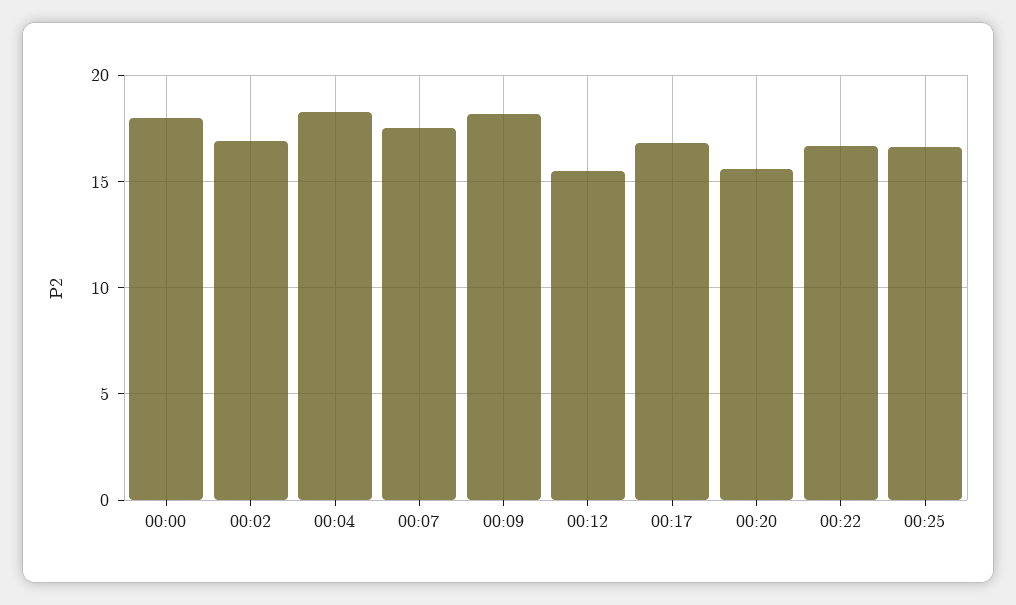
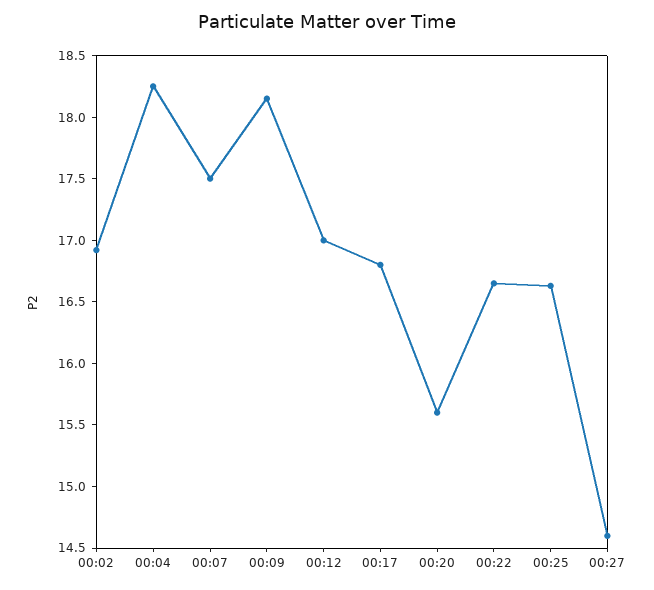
00:00: 18 -> none
00:12: 15.5 -> 17
00:27: none -> 14.6

